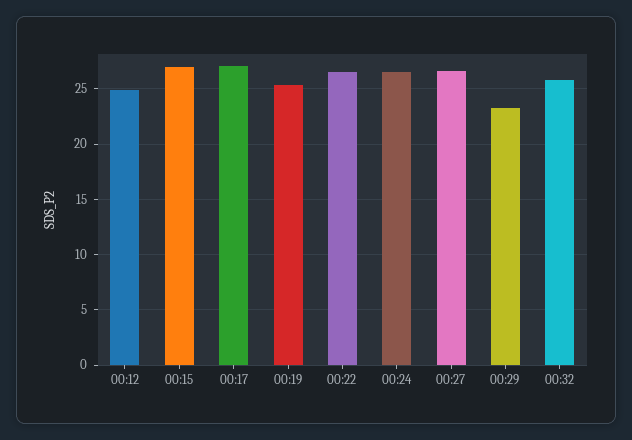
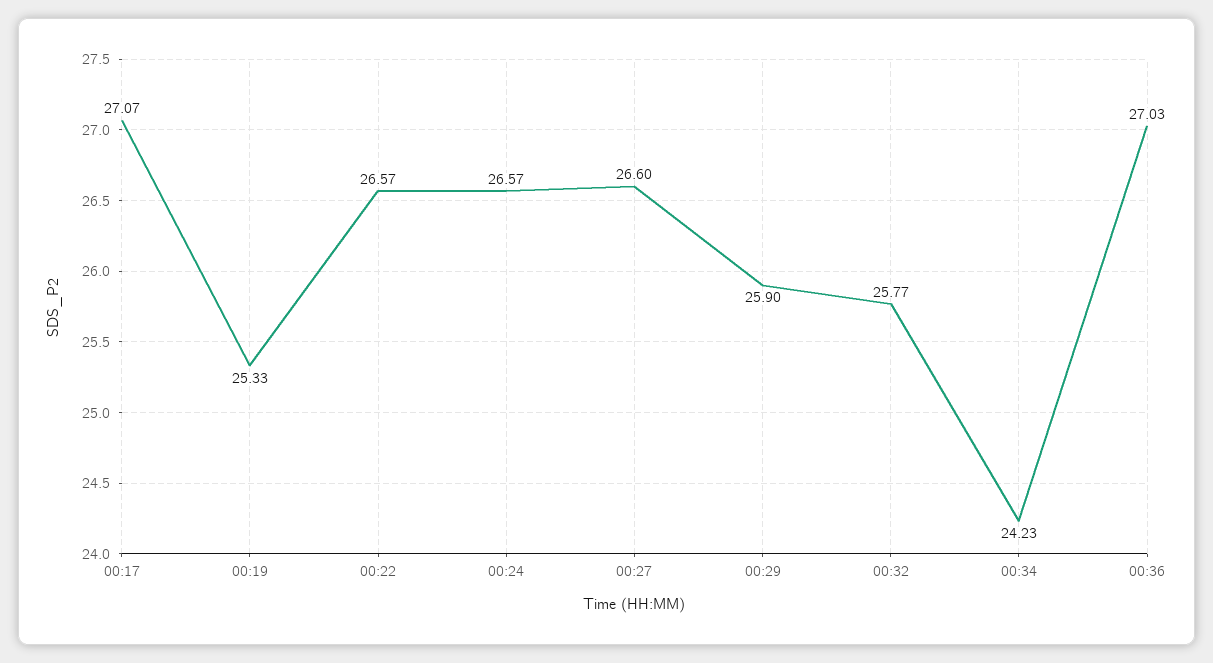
00:12: 25 -> none
00:15: 27 -> none
00:29: 23 -> 25.9
00:34: none -> 24.23
00:36: none -> 27.03

